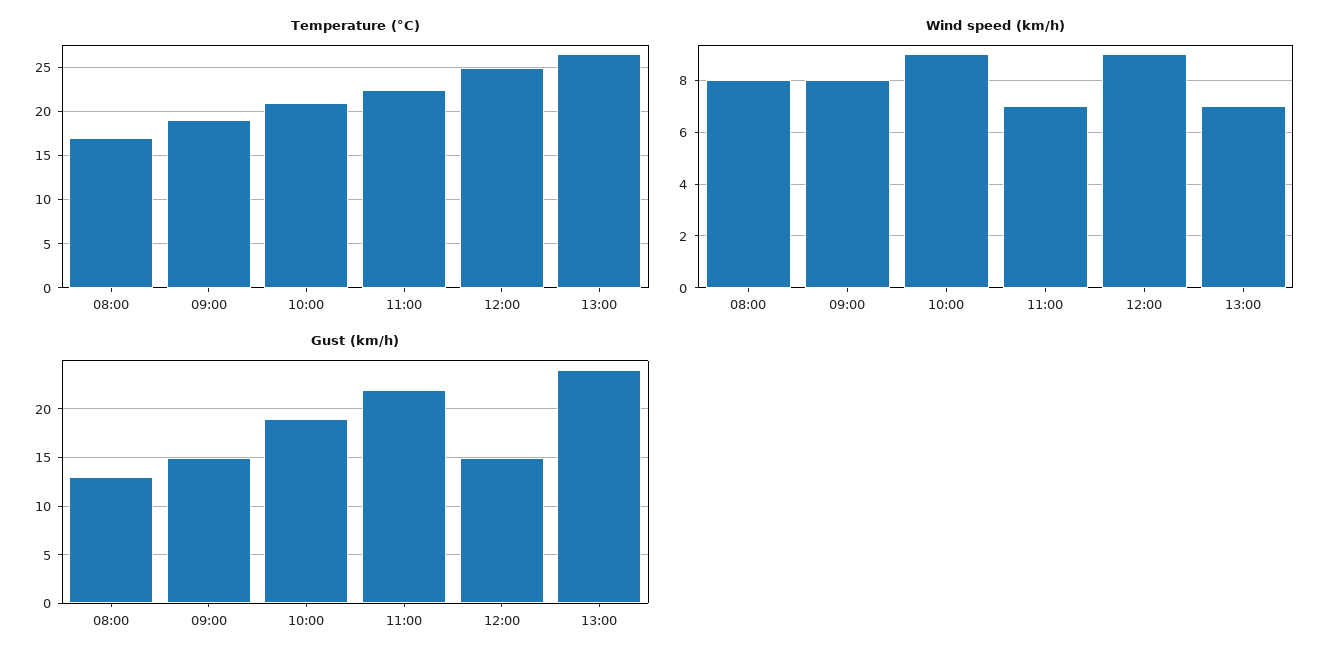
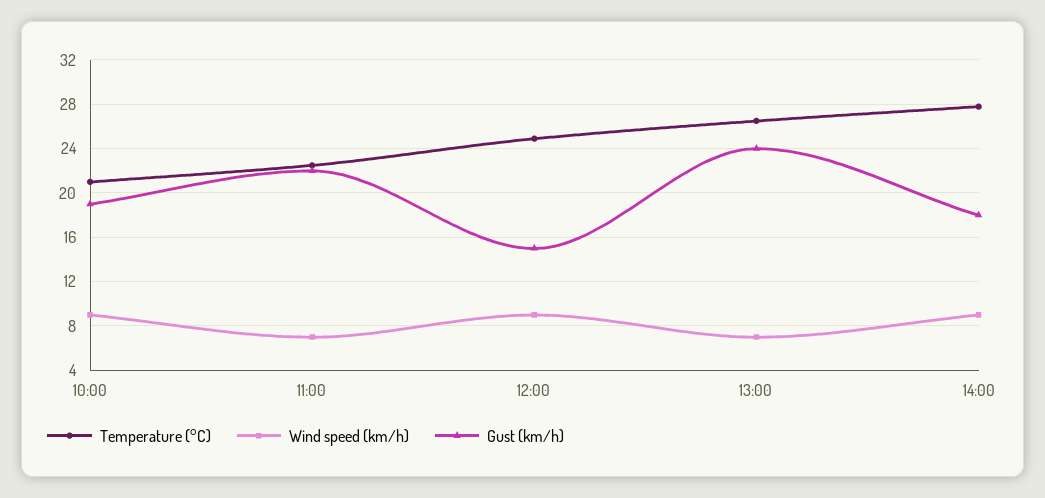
Temperature (°C), 08:00: 17 -> none
Temperature (°C), 09:00: 19 -> none
Wind speed (km/h), 08:00: 8 -> none
Wind speed (km/h), 09:00: 8 -> none
Gust (km/h), 08:00: 13 -> none
Gust (km/h), 09:00: 15 -> none
Temperature (°C), 14:00: none -> 28
Wind speed (km/h), 14:00: none -> 9
Gust (km/h), 14:00: none -> 18

